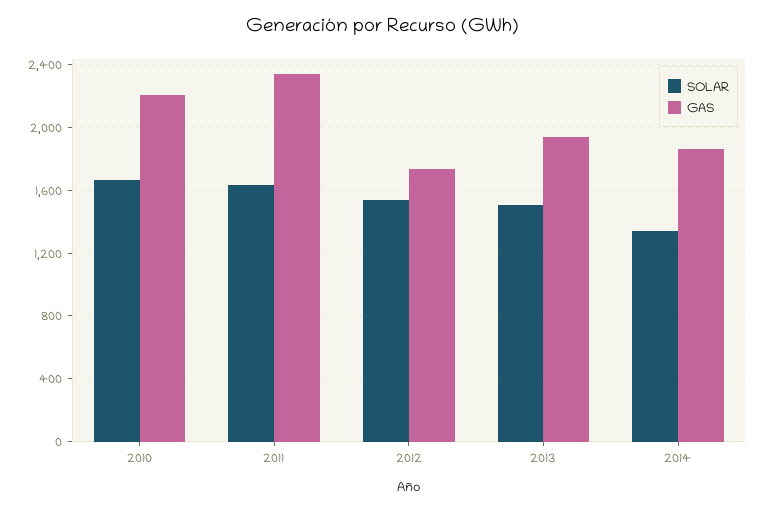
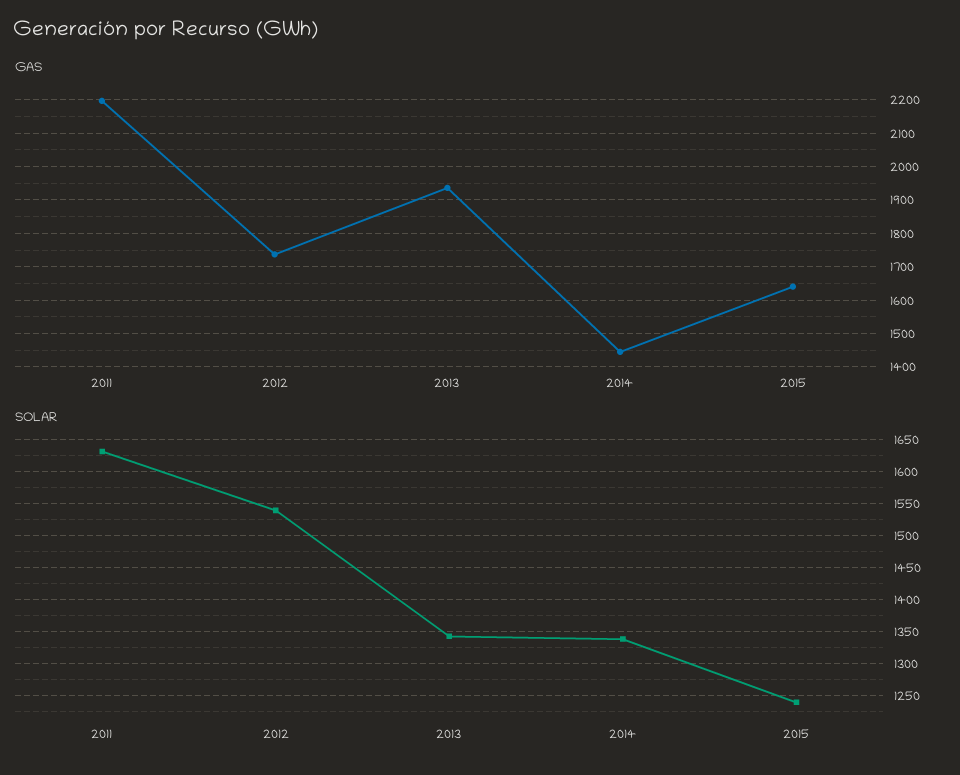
SOLAR, 2010: 1650 -> none
GAS, 2010: 2200 -> none
GAS, 2011: 2350 -> 2200
SOLAR, 2013: 1500 -> 1340
GAS, 2014: 1850 -> 1440
GAS, 2015: none -> 1640
SOLAR, 2015: none -> 1240

